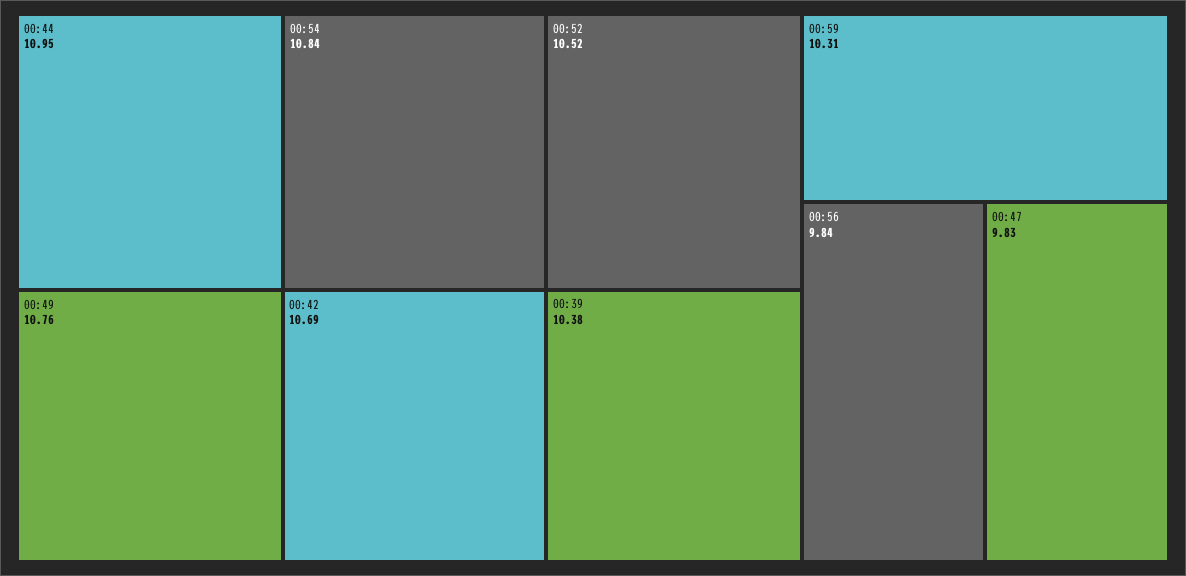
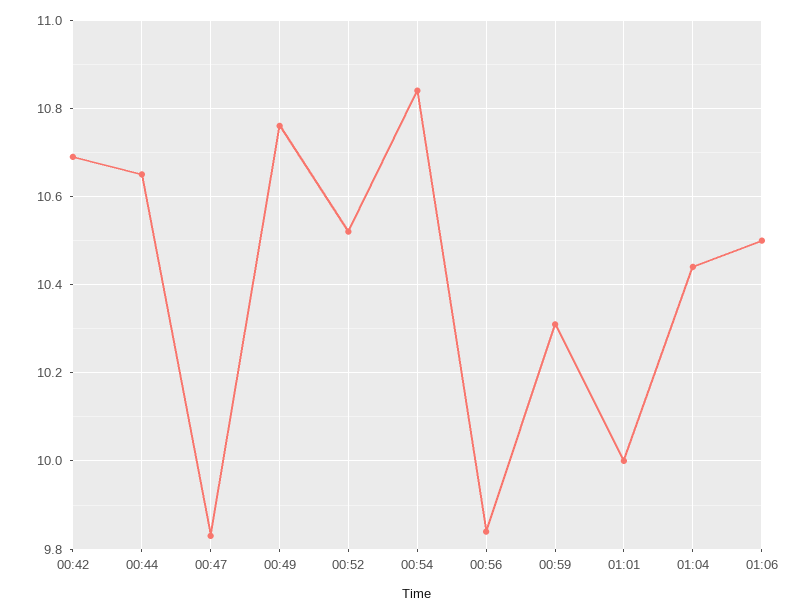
00:44: 10.95 -> 10.65
00:39: 10.38 -> none
01:01: none -> 10
01:04: none -> 10.45
01:06: none -> 10.5

